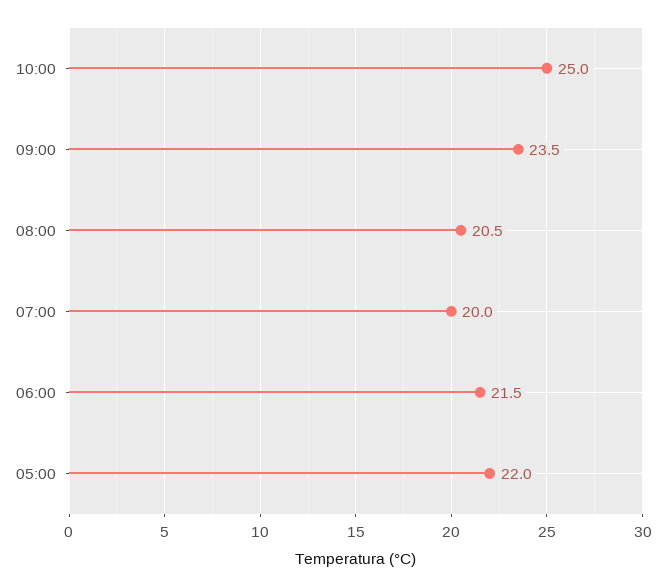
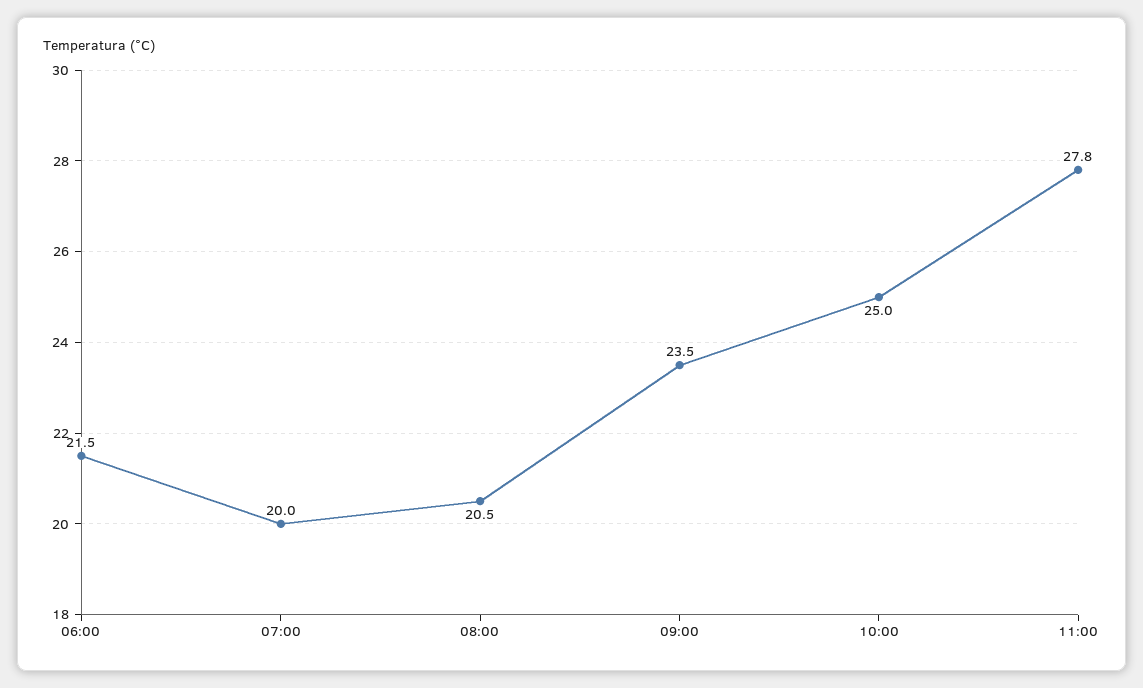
05:00: 22 -> none
11:00: none -> 27.8

